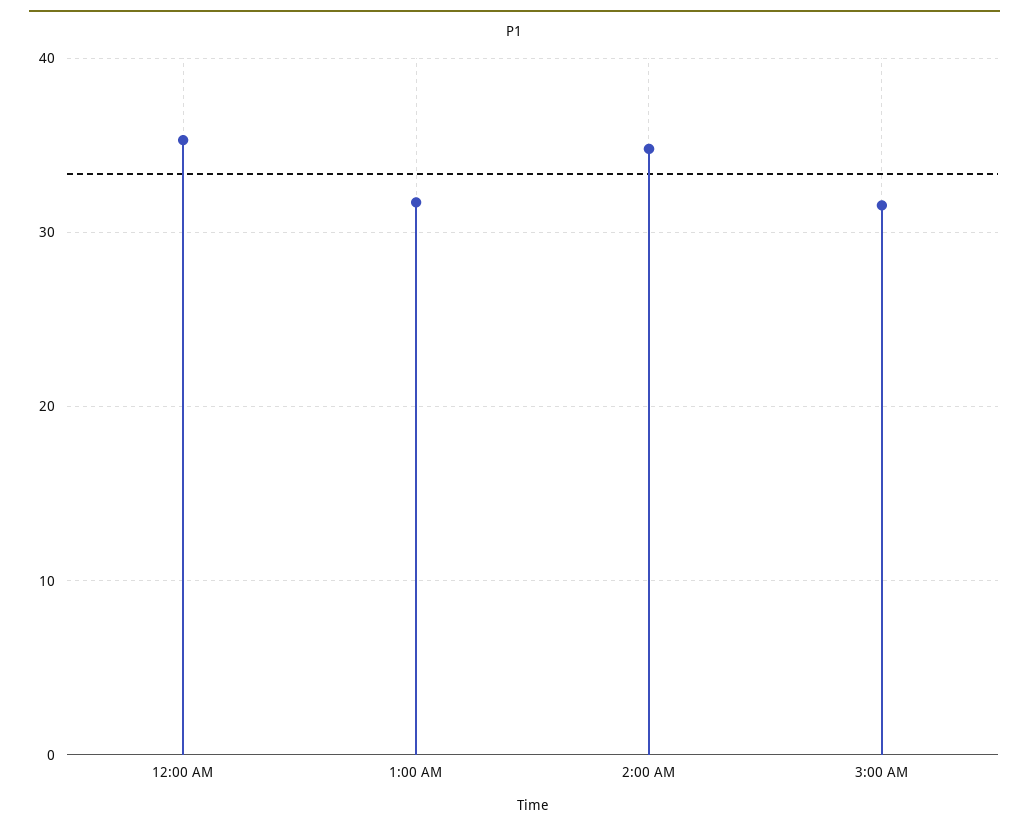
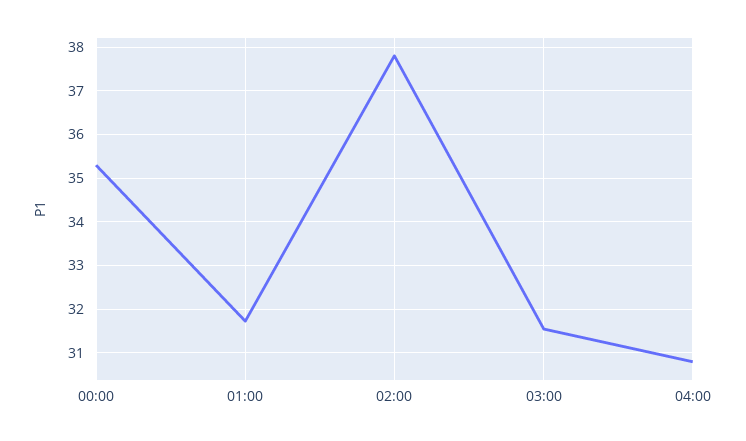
2:00 AM: 35 -> 37.8
04:00: none -> 30.8

